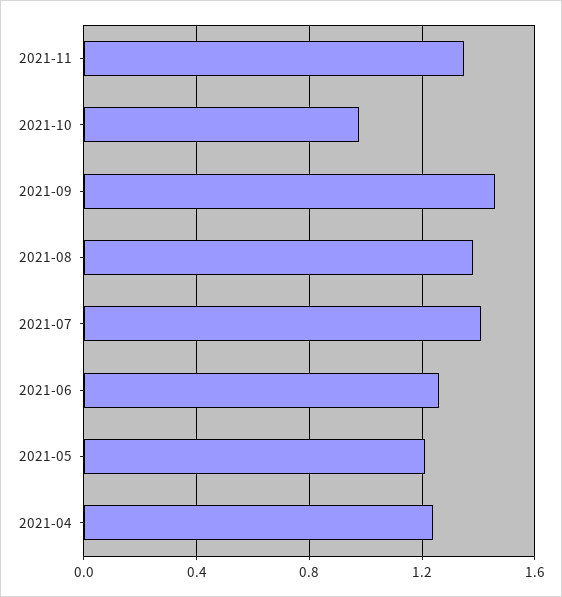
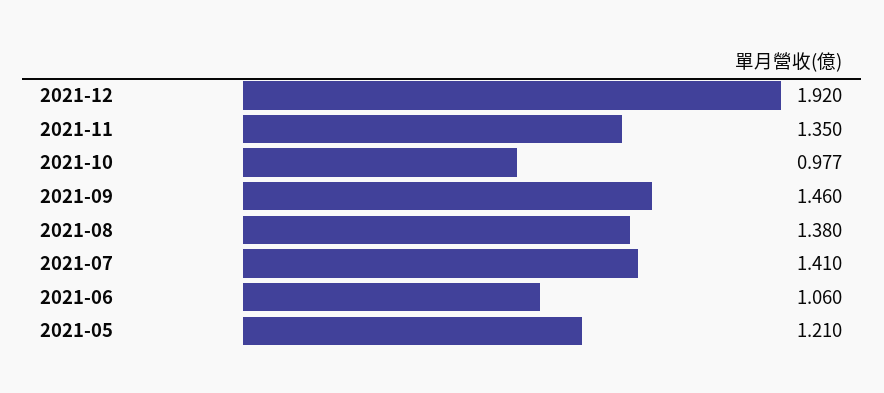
2021-06: 1.25 -> 1.06
2021-04: 1.25 -> none
2021-12: none -> 1.92

